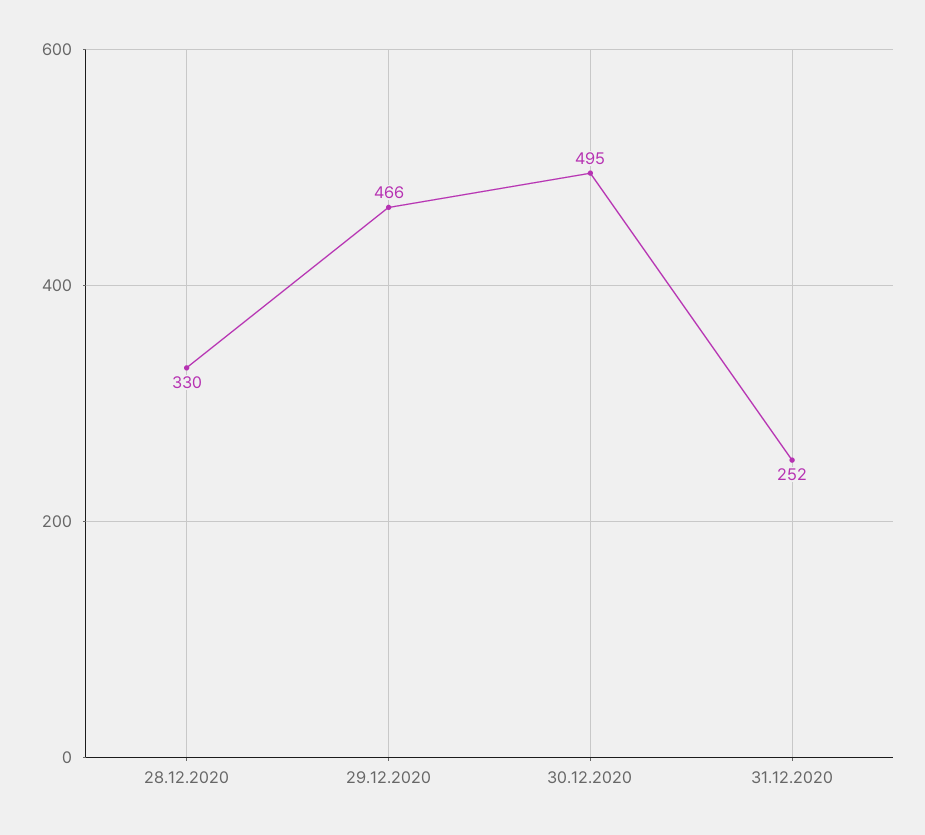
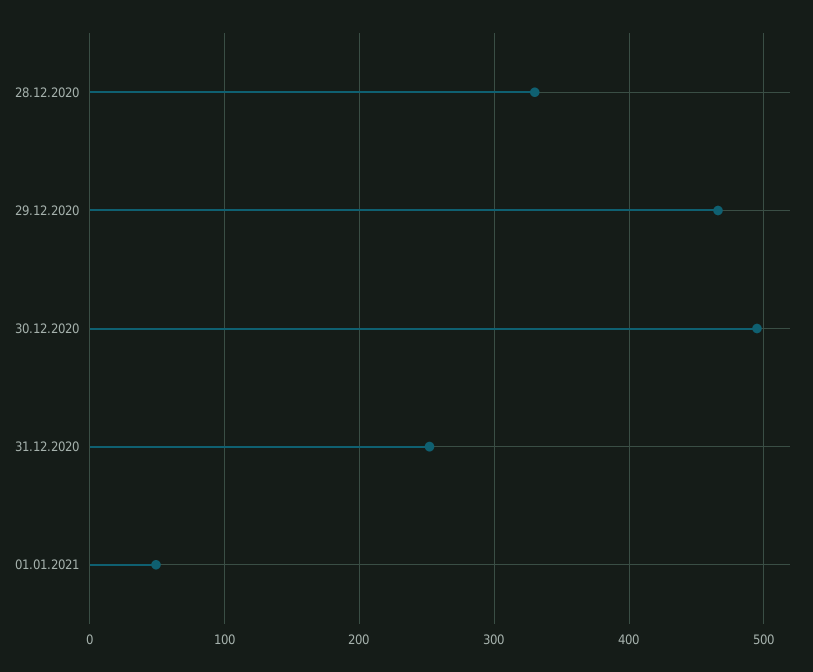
01.01.2021: none -> 50

